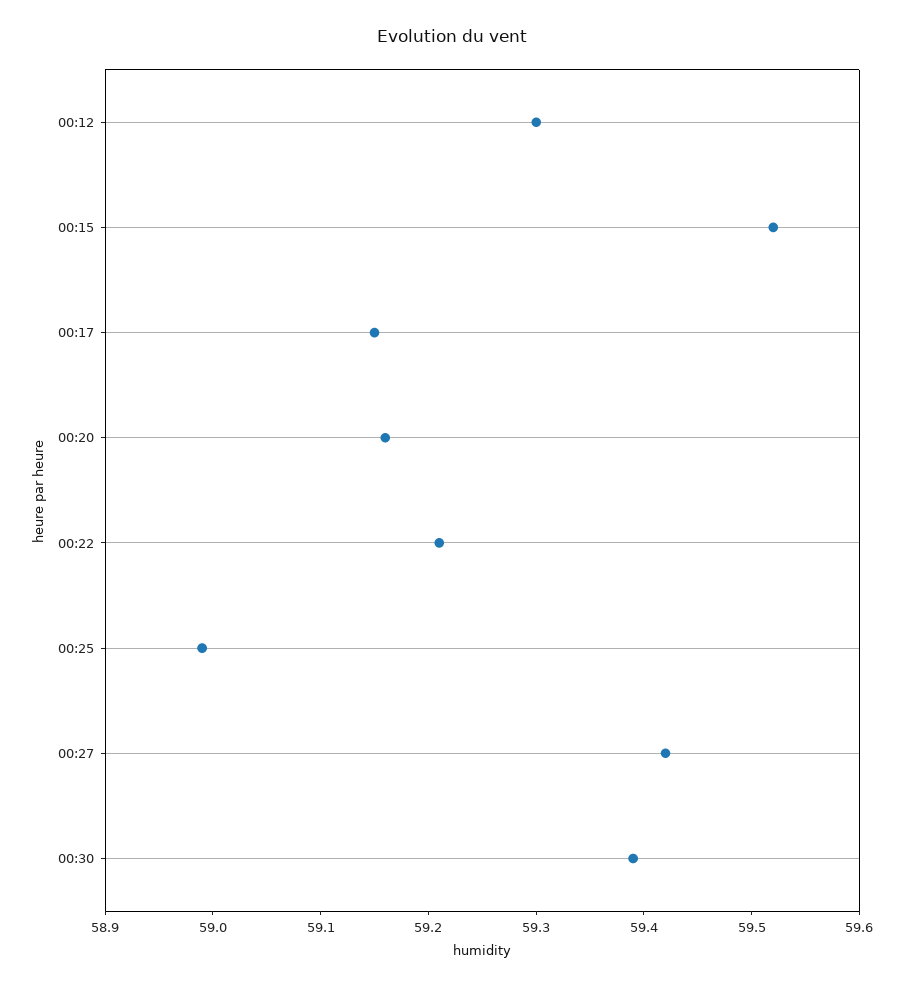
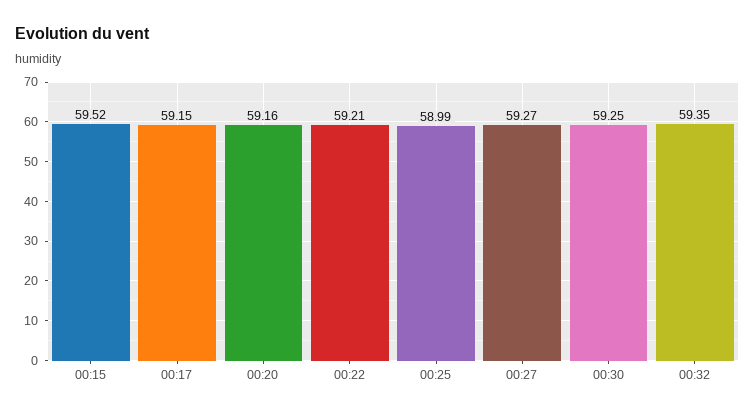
00:12: 59.3 -> none
00:27: 59.42 -> 59.27
00:30: 59.39 -> 59.25
00:32: none -> 59.35

